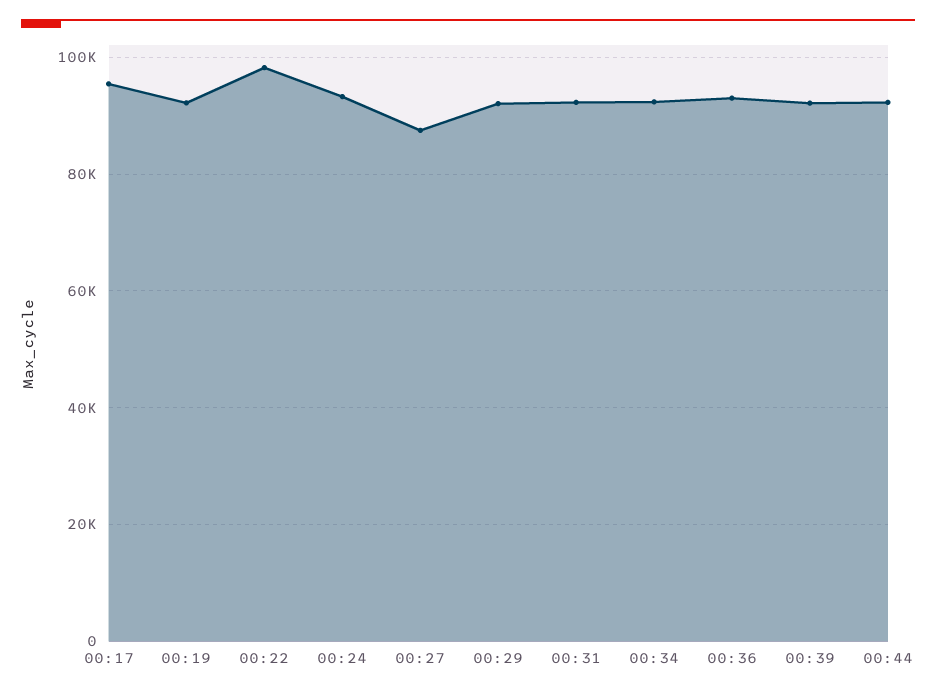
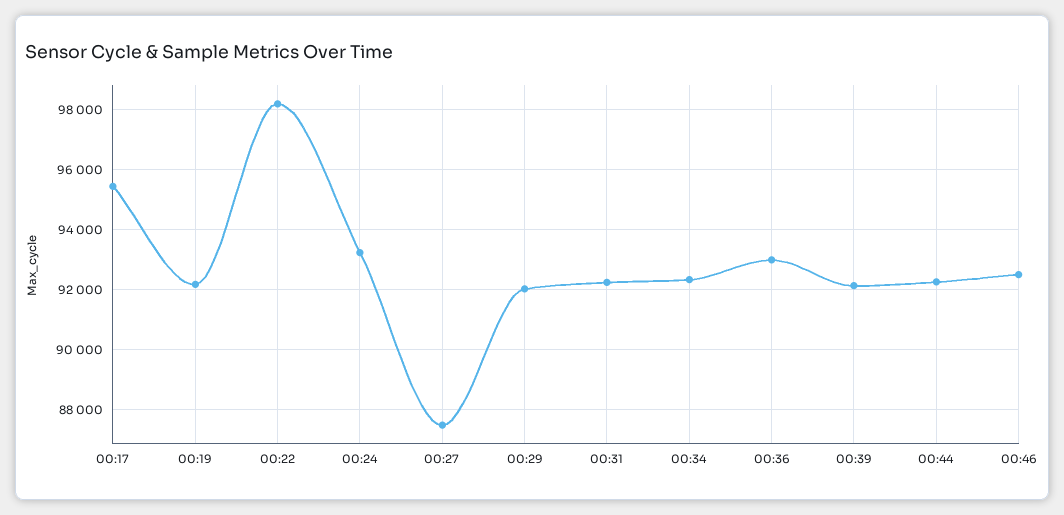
00:46: none -> 92500

